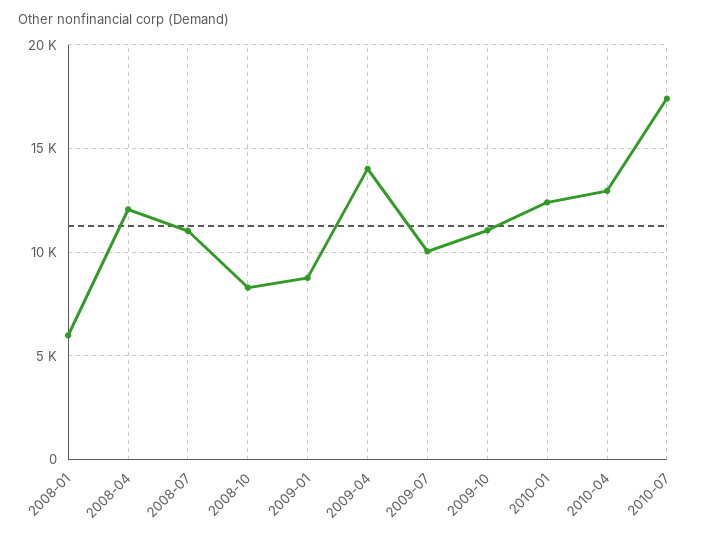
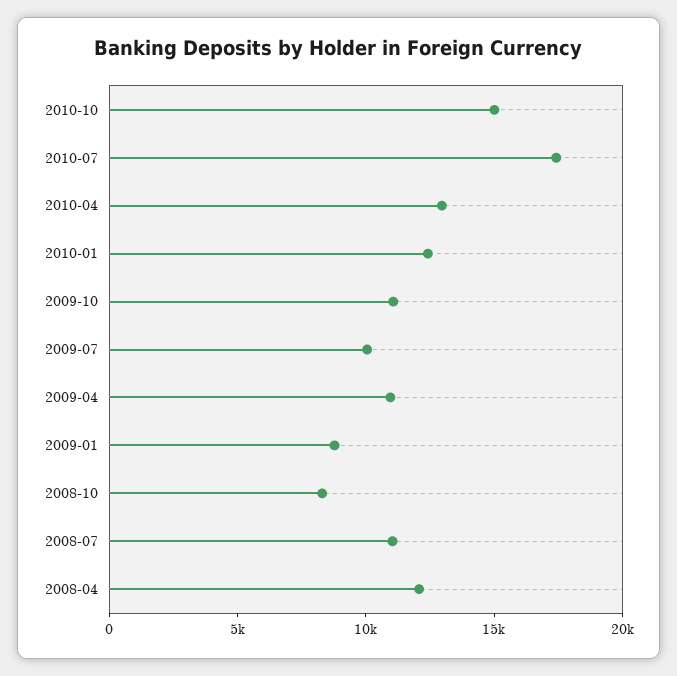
2008-01: 6000 -> none
2009-04: 14000 -> 11000
2010-10: none -> 15000

